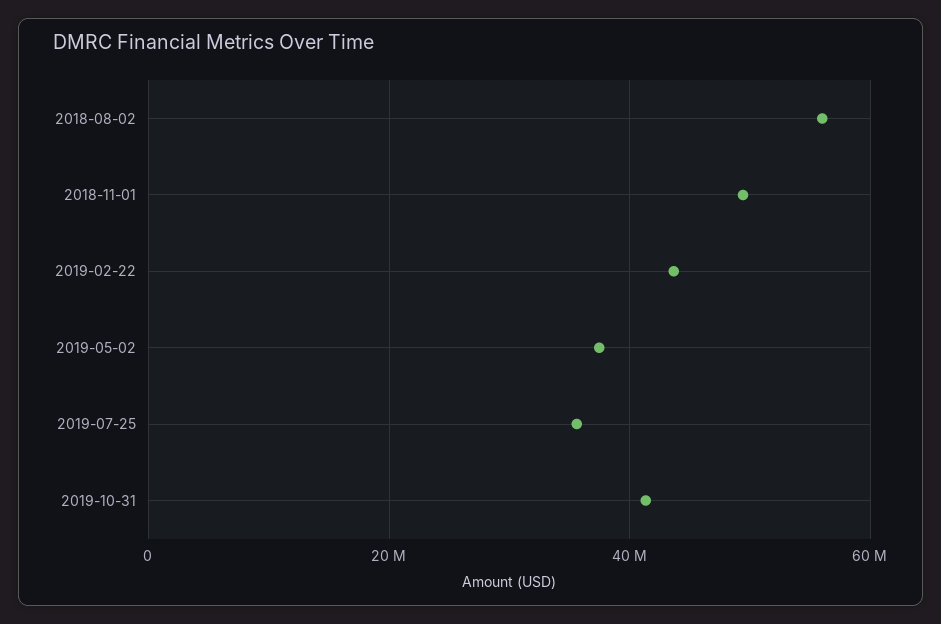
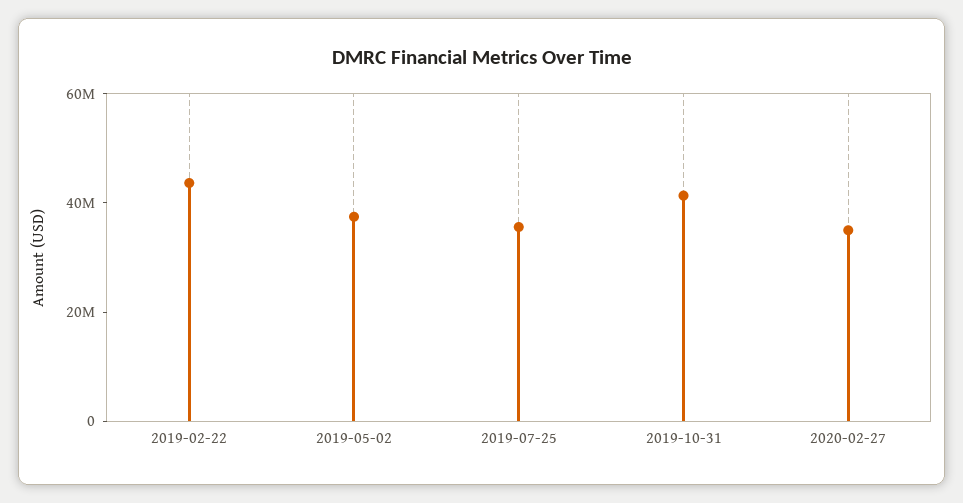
2018-08-02: 56000000 -> none
2018-11-01: 50000000 -> none
2020-02-27: none -> 35000000

